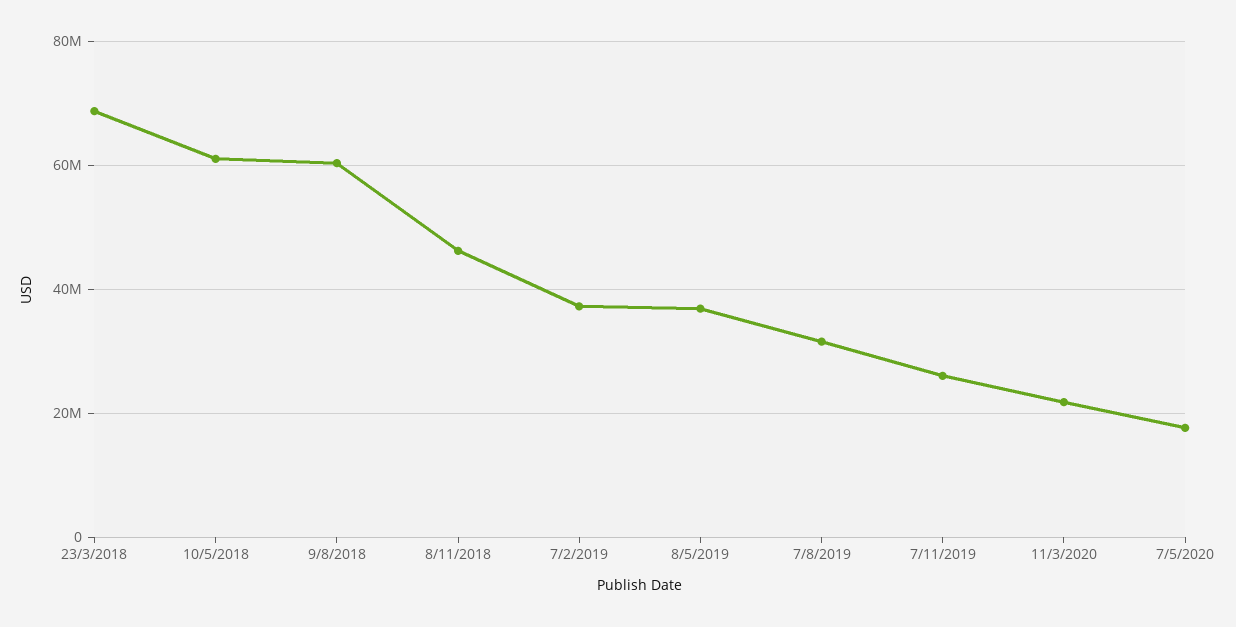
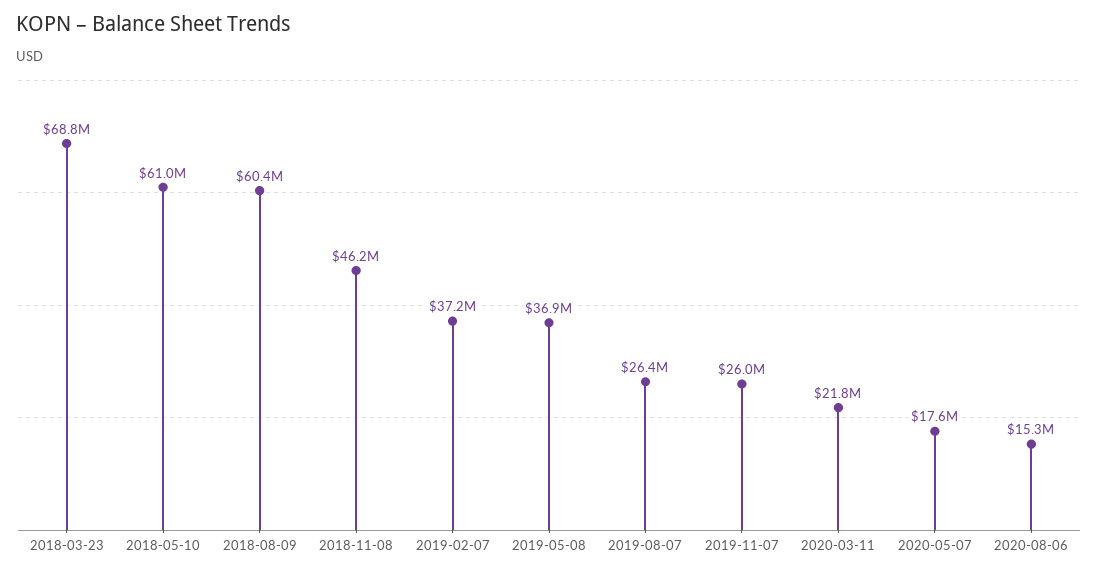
7/8/2019: 32000000 -> 26400000
2020-08-06: none -> 15300000

